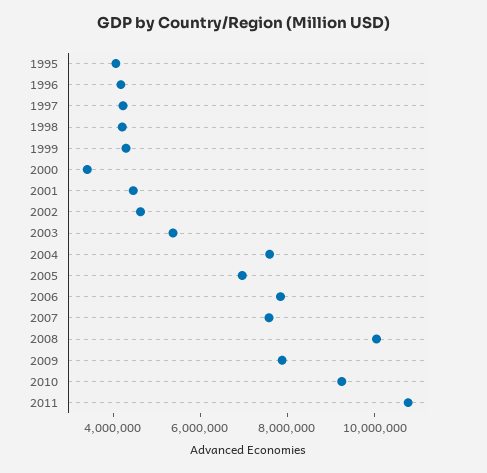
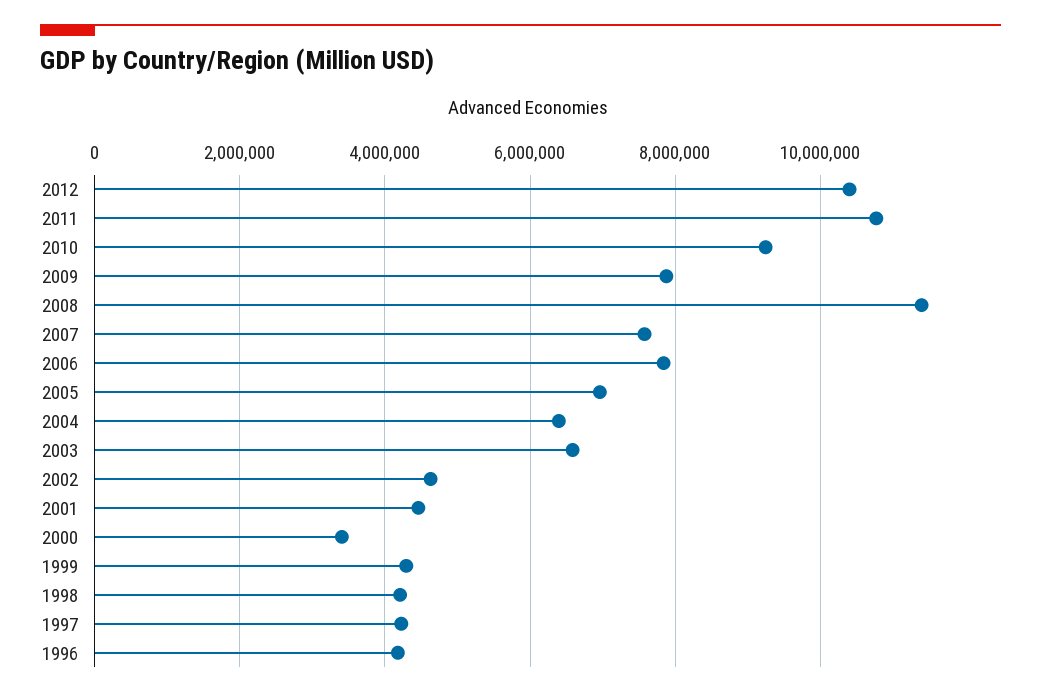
1995: 4000000 -> none
2003: 5500000 -> 6600000
2004: 7500000 -> 6400000
2008: 10000000 -> 11400000
2012: none -> 10400000

